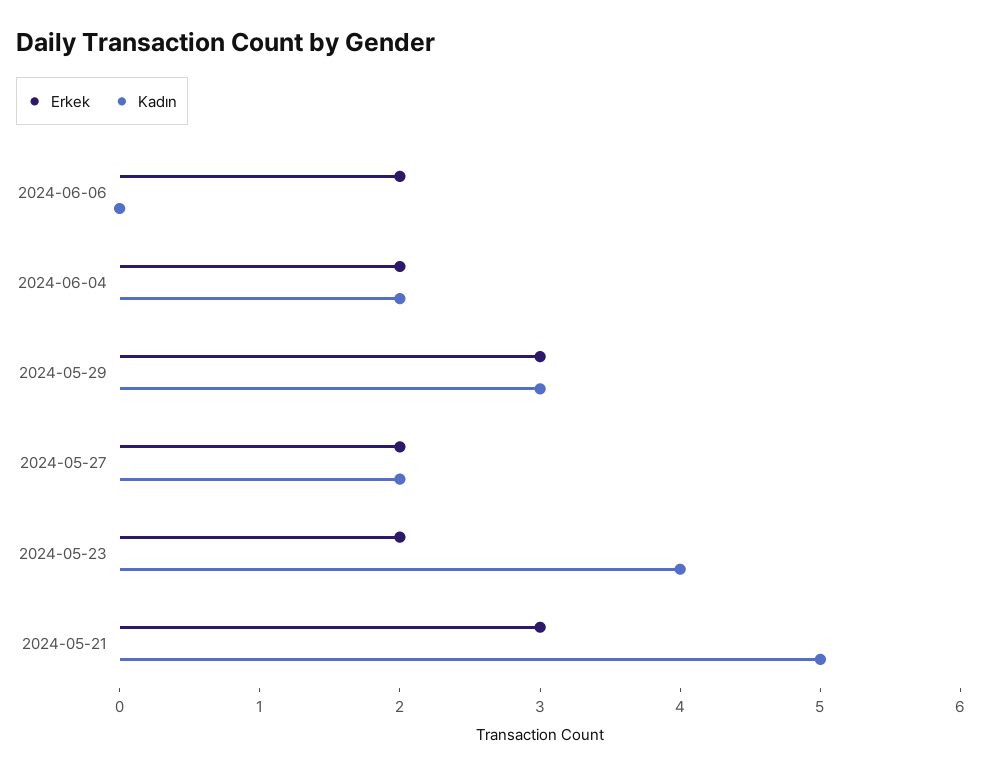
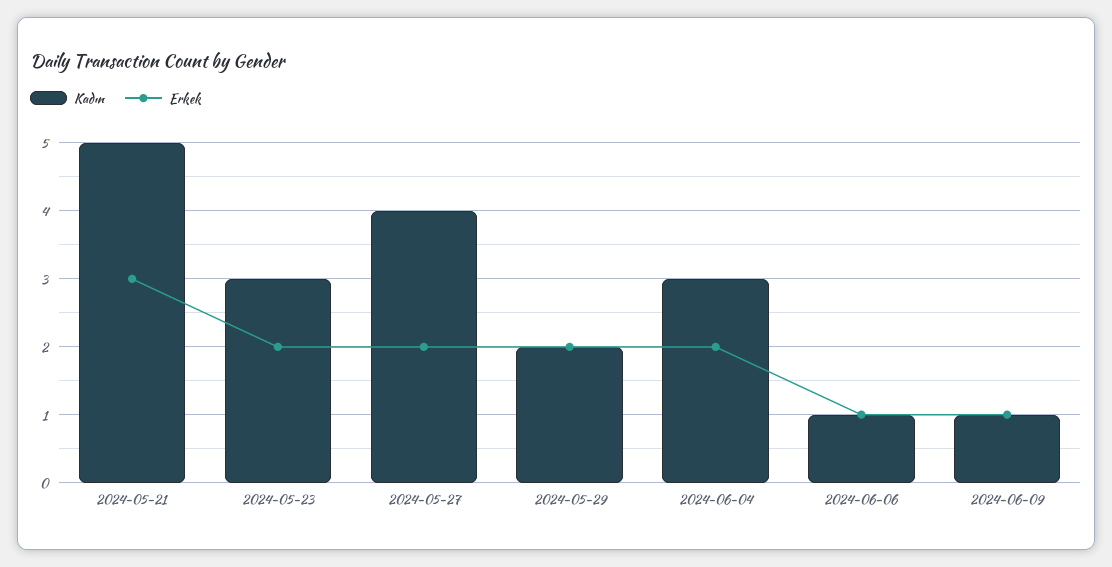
Erkek, 2024-06-06: 2 -> 1
Kadın, 2024-06-06: 0 -> 1
Kadın, 2024-06-04: 2 -> 3
Erkek, 2024-05-29: 3 -> 2
Kadın, 2024-05-29: 3 -> 2
Kadın, 2024-05-27: 2 -> 4
Kadın, 2024-05-23: 4 -> 3
Kadın, 2024-06-09: none -> 1
Erkek, 2024-06-09: none -> 1

